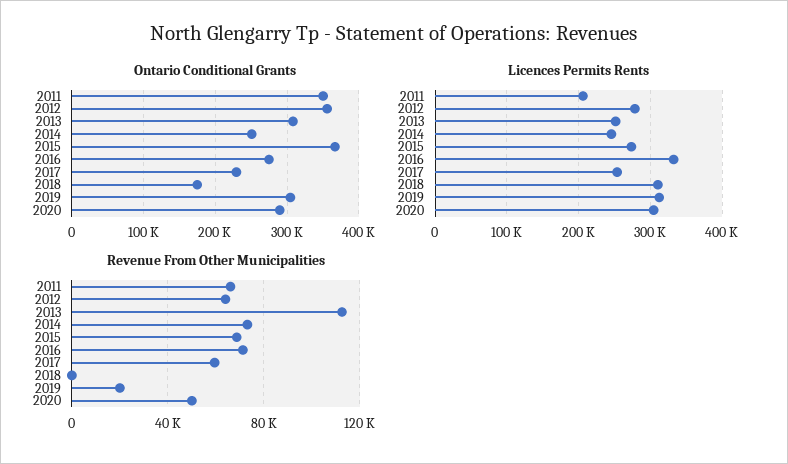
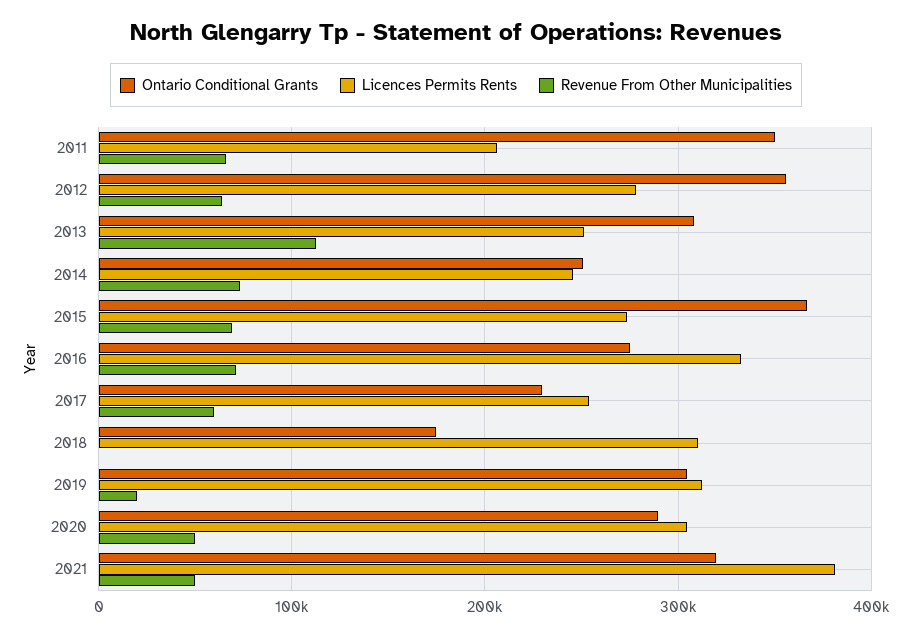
Ontario Conditional Grants, 2021: none -> 320000
Licences Permits Rents, 2021: none -> 380000
Revenue From Other Municipalities, 2021: none -> 50000

